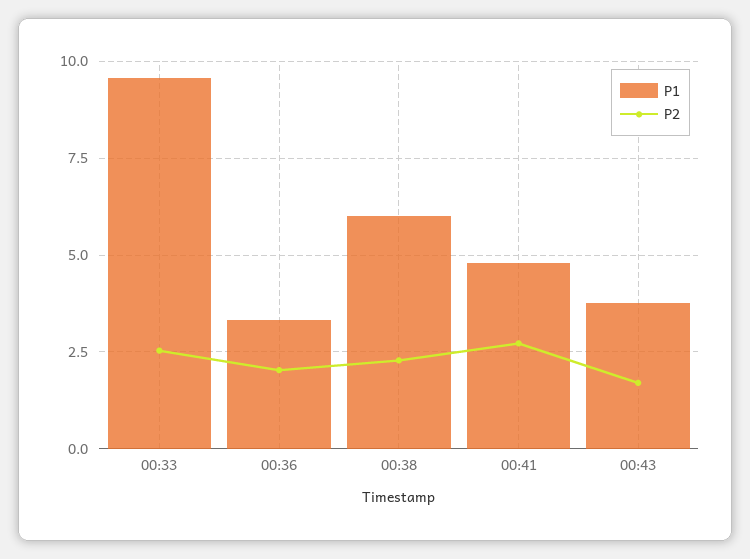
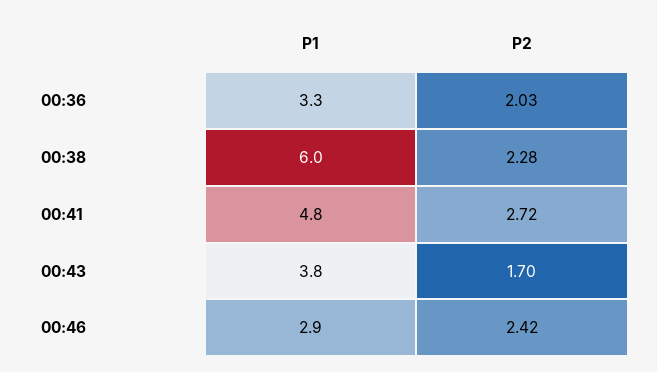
P1, 00:33: 9.5 -> none
P2, 00:33: 2.5 -> none
P1, 00:46: none -> 2.9
P2, 00:46: none -> 2.42

